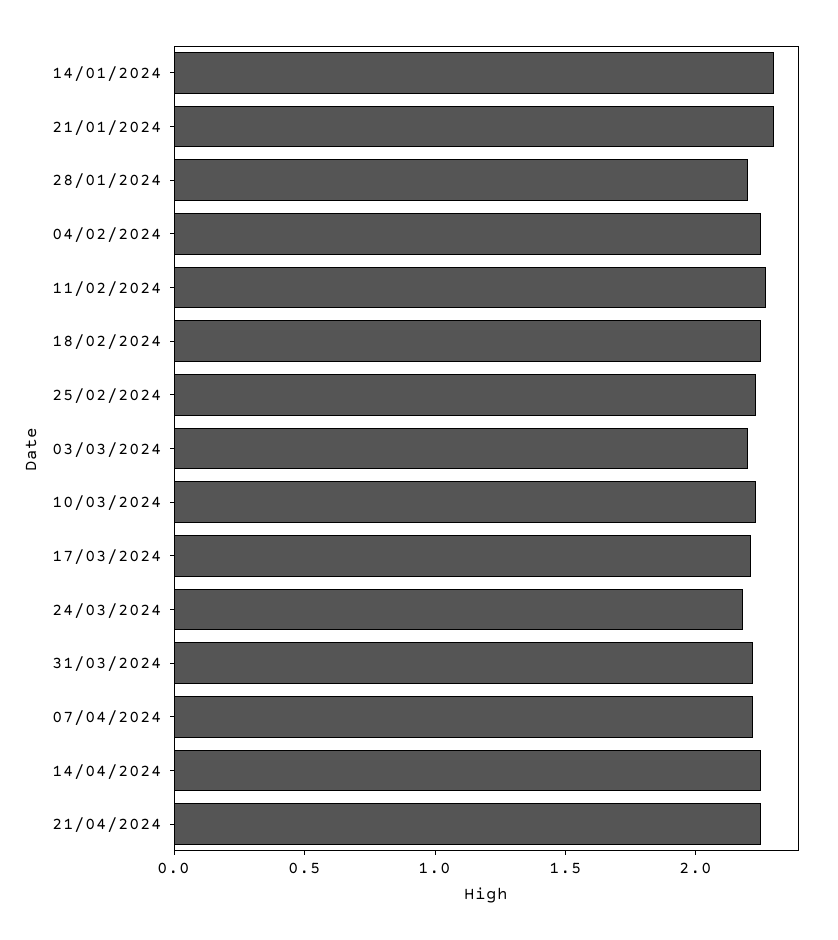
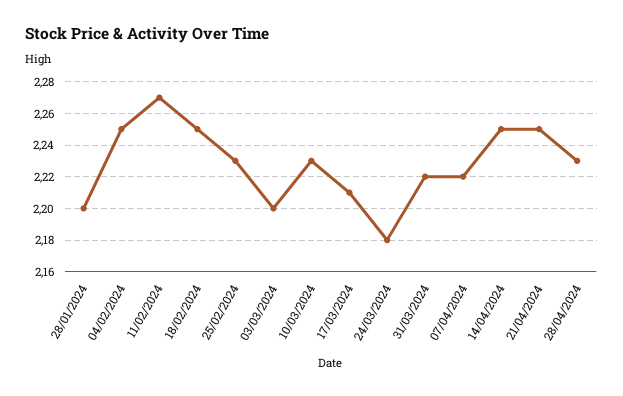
14/01/2024: 2.3 -> none
21/01/2024: 2.3 -> none
28/04/2024: none -> 2.23

